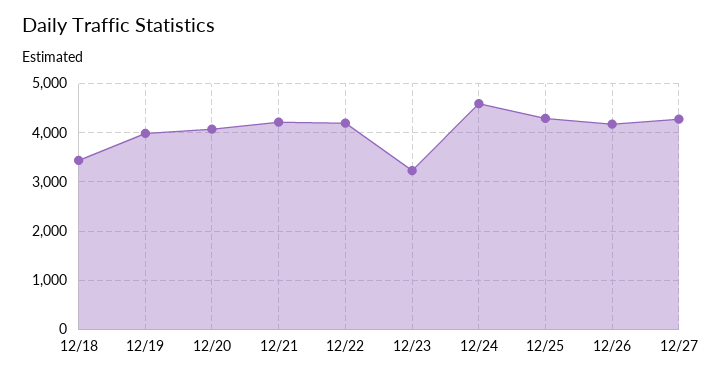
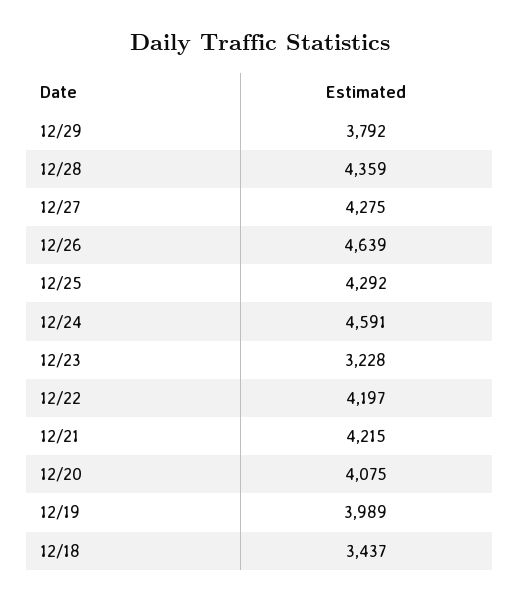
12/26: 4200 -> 4639
12/29: none -> 3792
12/28: none -> 4359

